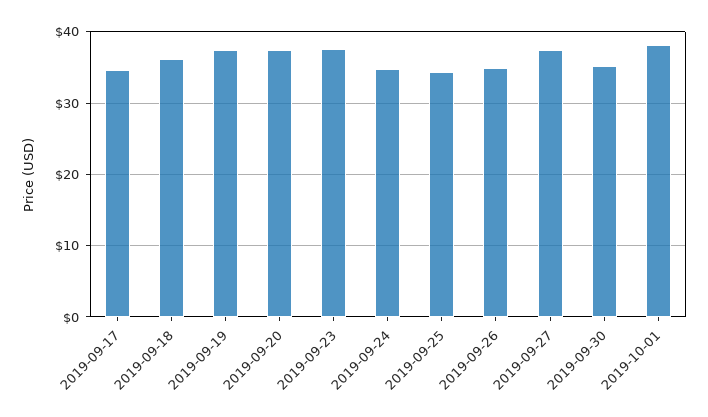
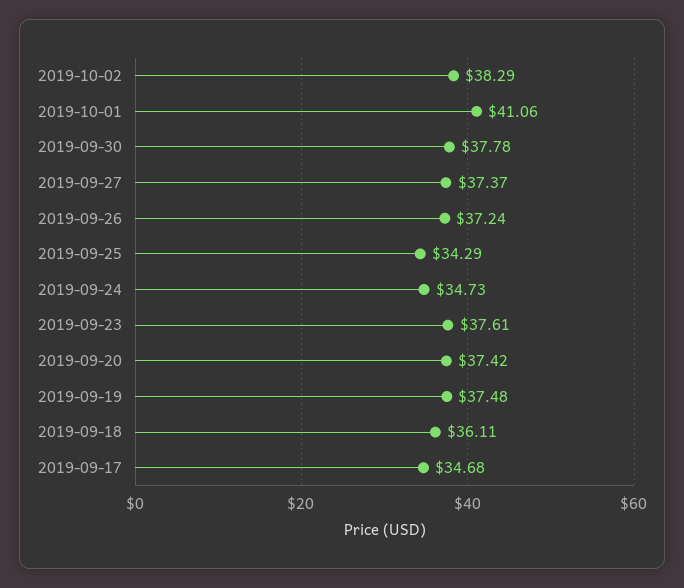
2019-09-26: 35 -> 37.24
2019-09-30: 35 -> 37.78
2019-10-01: 38 -> 41.06
2019-10-02: none -> 38.29

